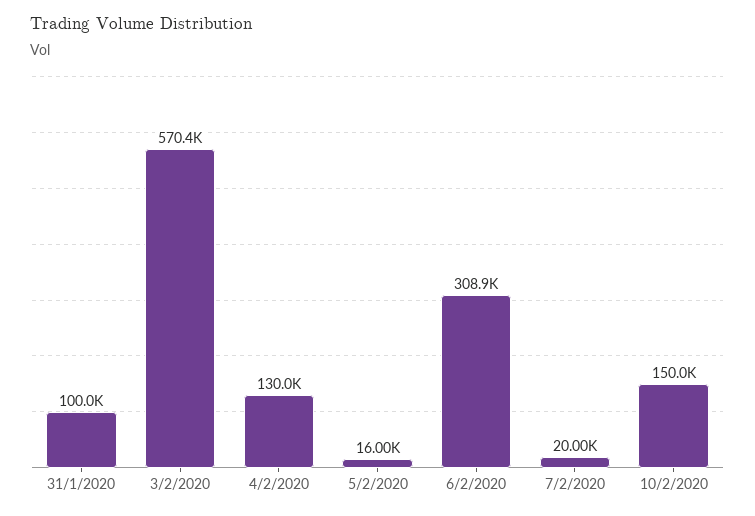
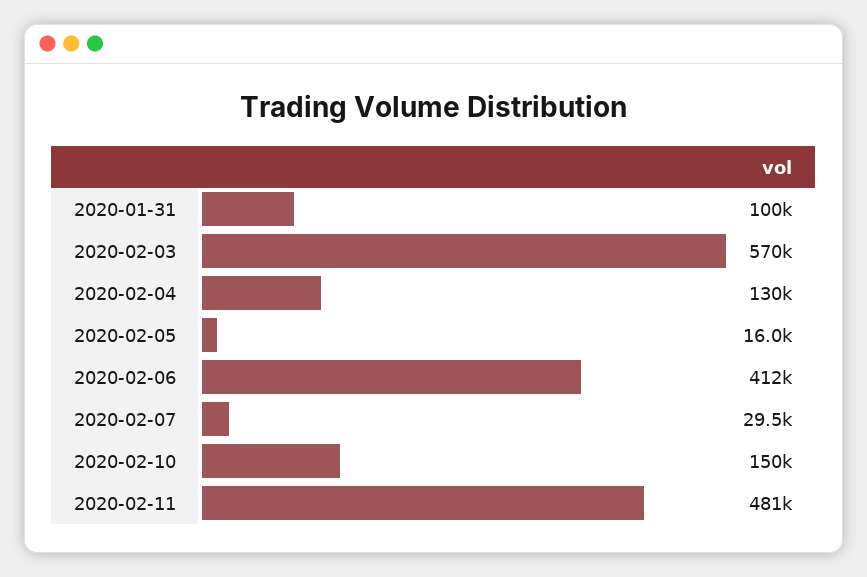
6/2/2020: 308900 -> 412000
7/2/2020: 20000 -> 29500
2020-02-11: none -> 481000

